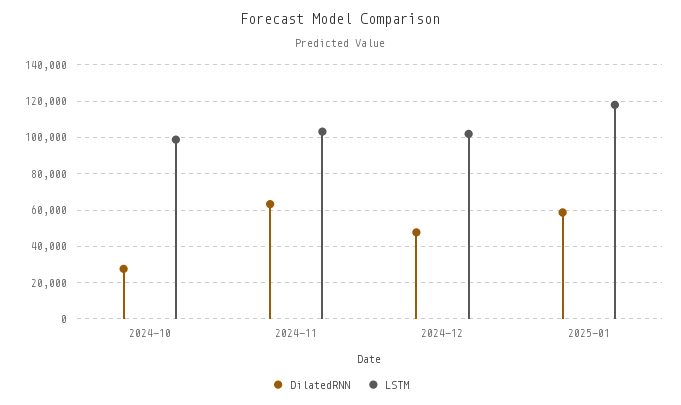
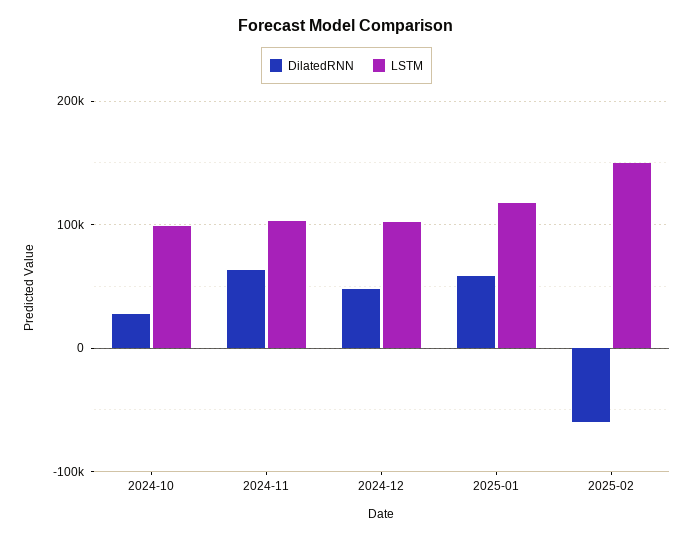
DilatedRNN, 2025-02: none -> -60000
LSTM, 2025-02: none -> 150000

